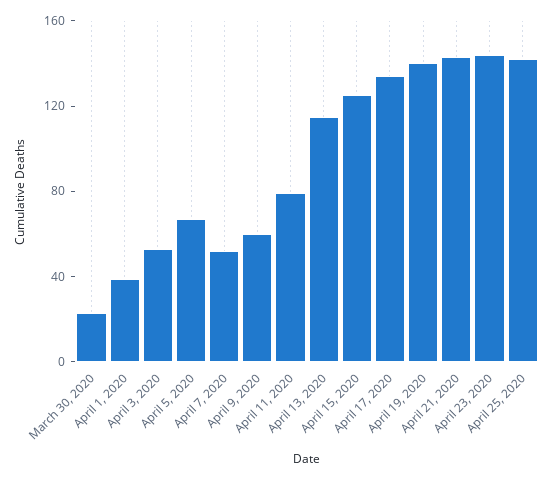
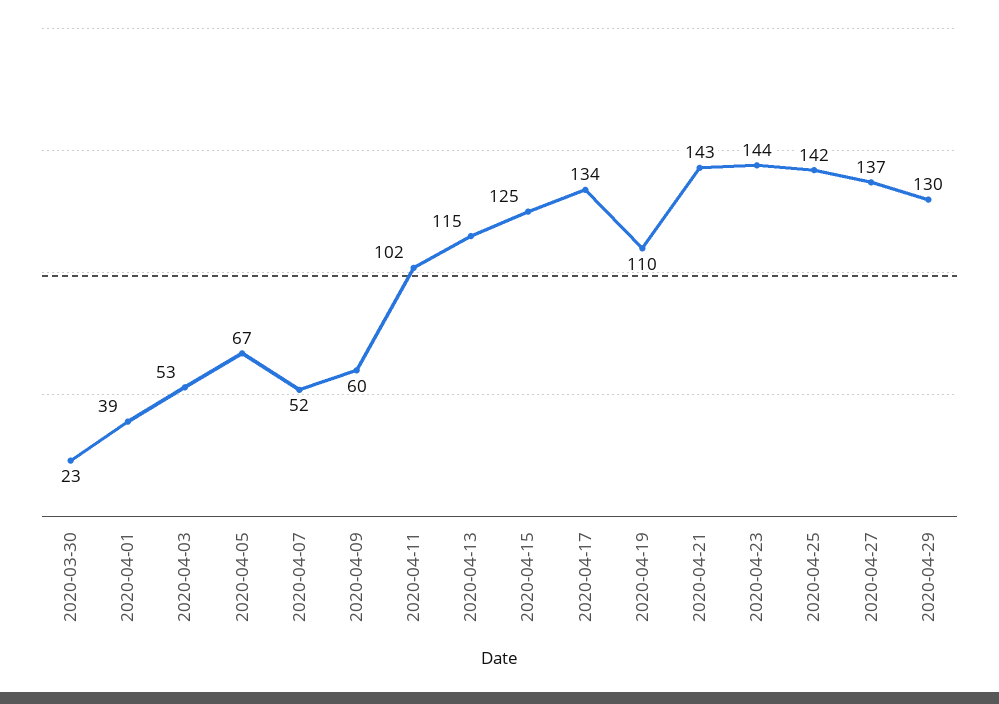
April 11, 2020: 80 -> 102
April 19, 2020: 140 -> 110
2020-04-27: none -> 137
2020-04-29: none -> 130

